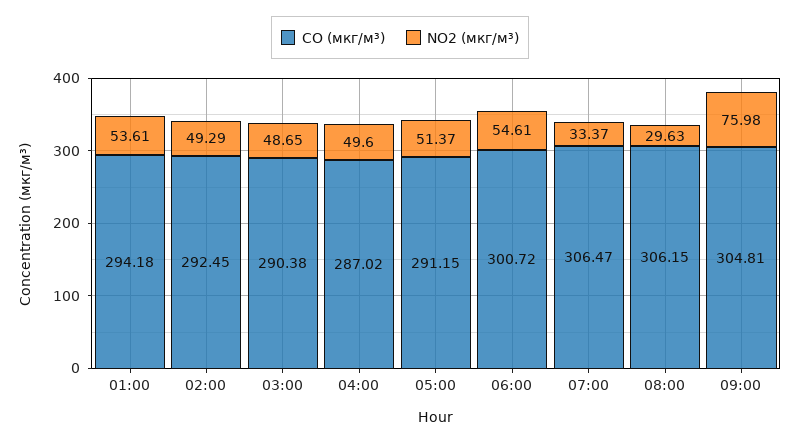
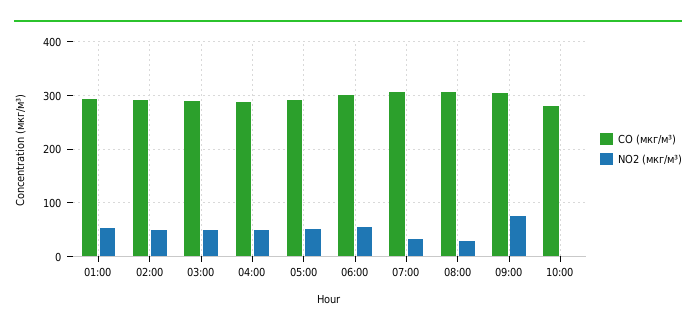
CO (мкг/м³), 10:00: none -> 280
NO2 (мкг/м³), 10:00: none -> 0

